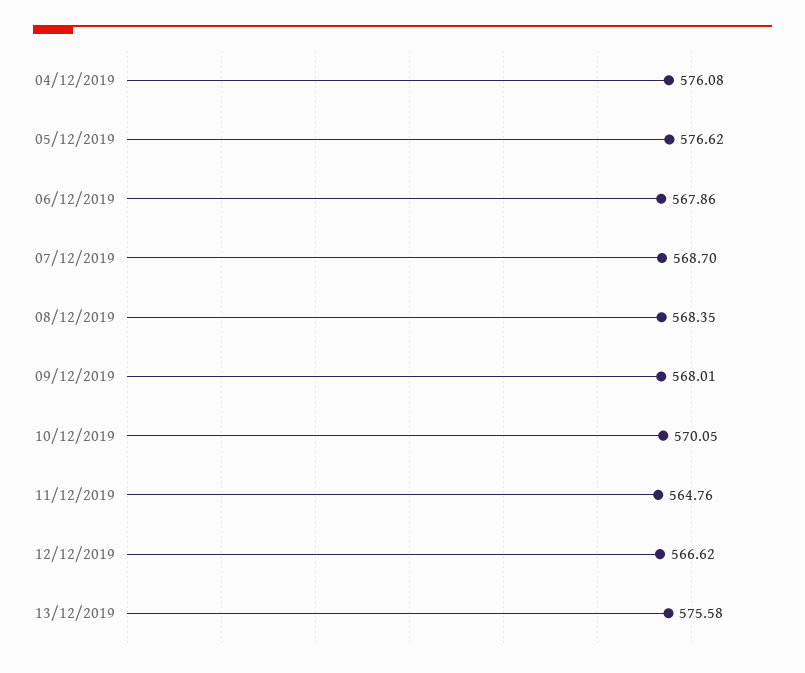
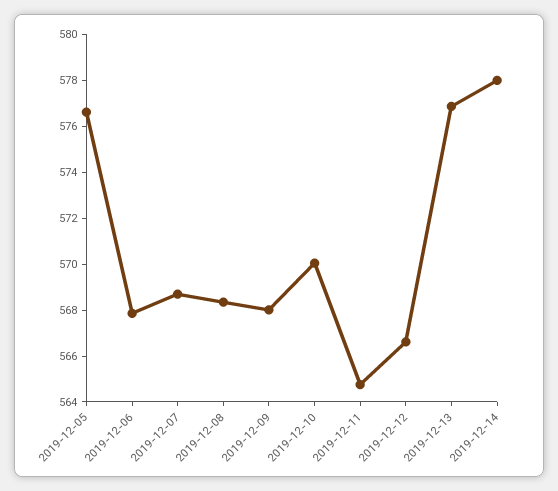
04/12/2019: 576.08 -> none
13/12/2019: 575.58 -> 577
2019-12-14: none -> 578

